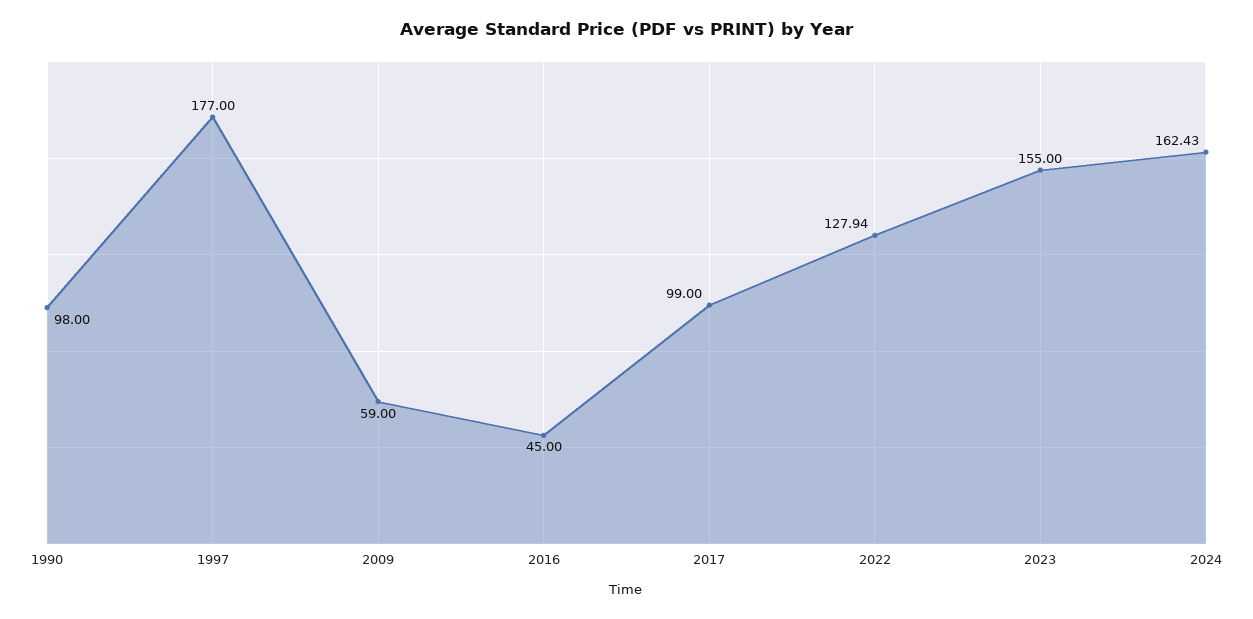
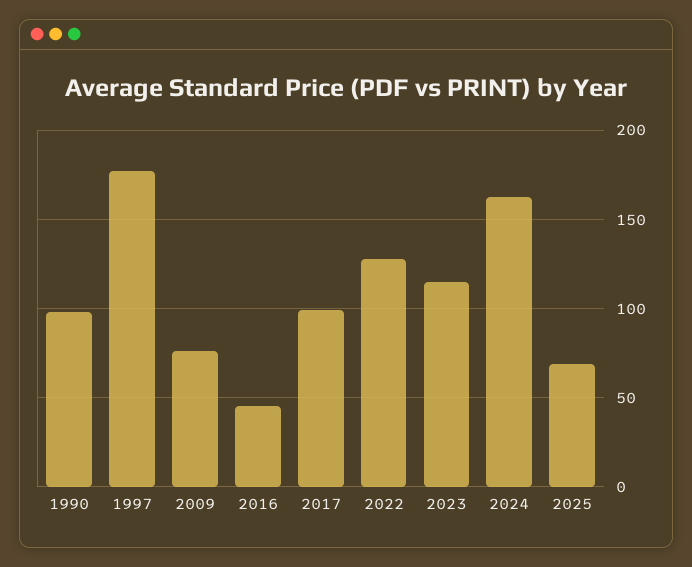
2009: 59 -> 75
2023: 155 -> 115
2025: none -> 70

